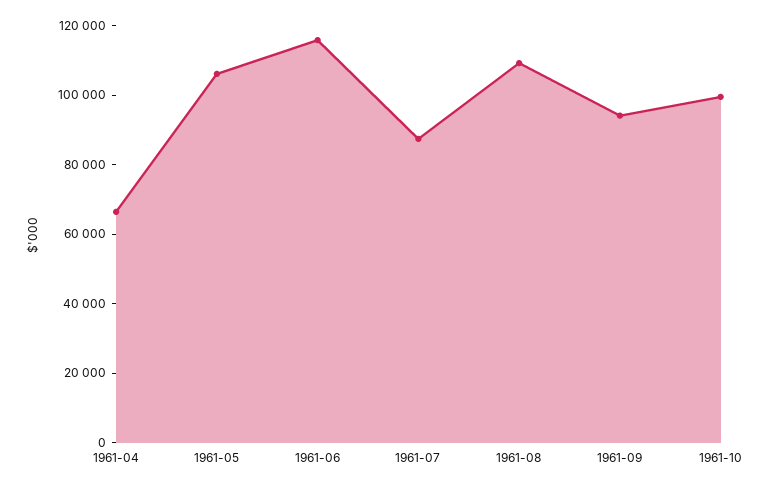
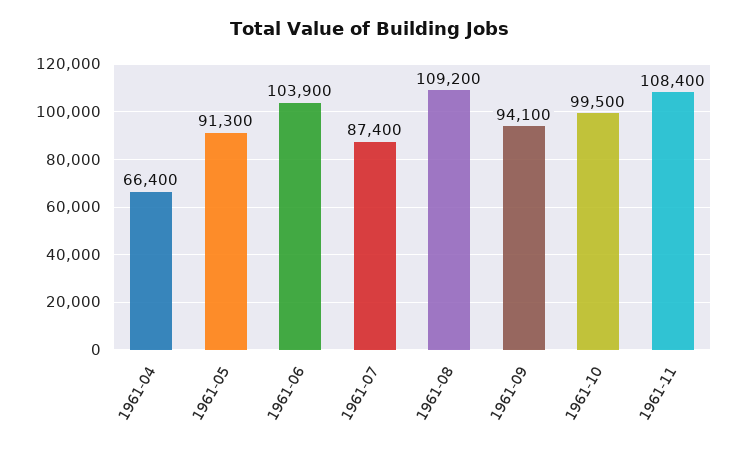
1961-05: 105000 -> 91300
1961-06: 115000 -> 103900
1961-11: none -> 108400

